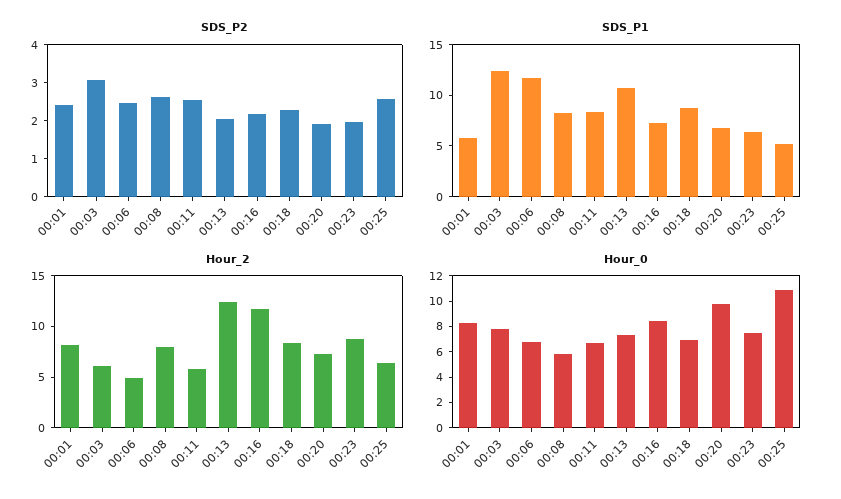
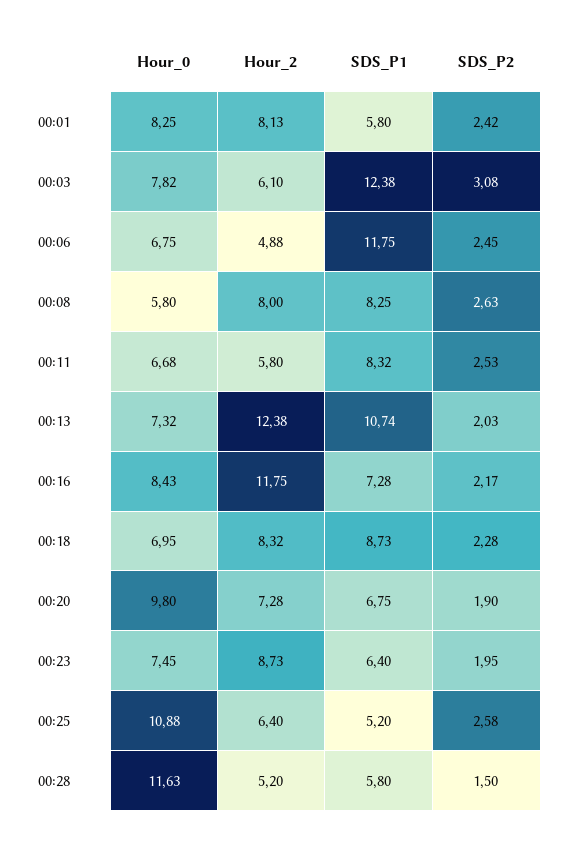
Hour_0, 00:28: none -> 11.63
Hour_2, 00:28: none -> 5.2
SDS_P1, 00:28: none -> 5.8
SDS_P2, 00:28: none -> 1.5

